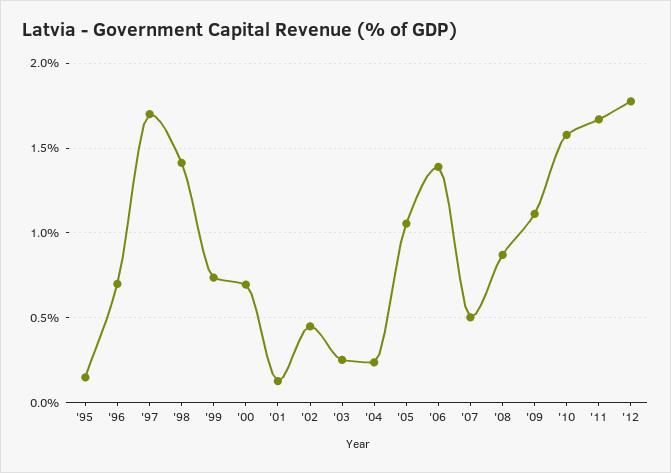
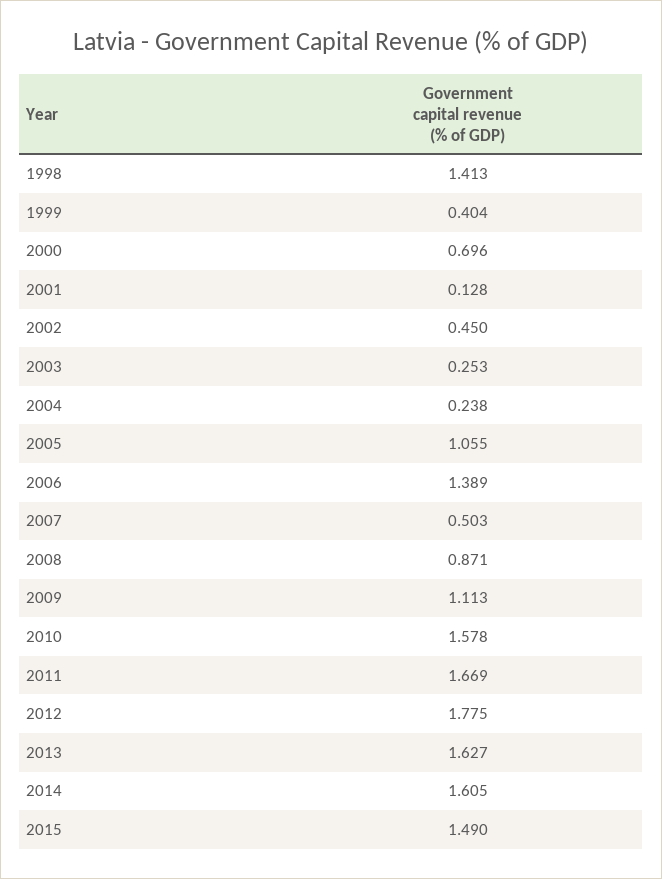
'95: 0.15 -> none
'96: 0.7 -> none
'97: 1.7 -> none
'99: 0.75 -> 0.404
2013: none -> 1.627
2014: none -> 1.605
2015: none -> 1.49

